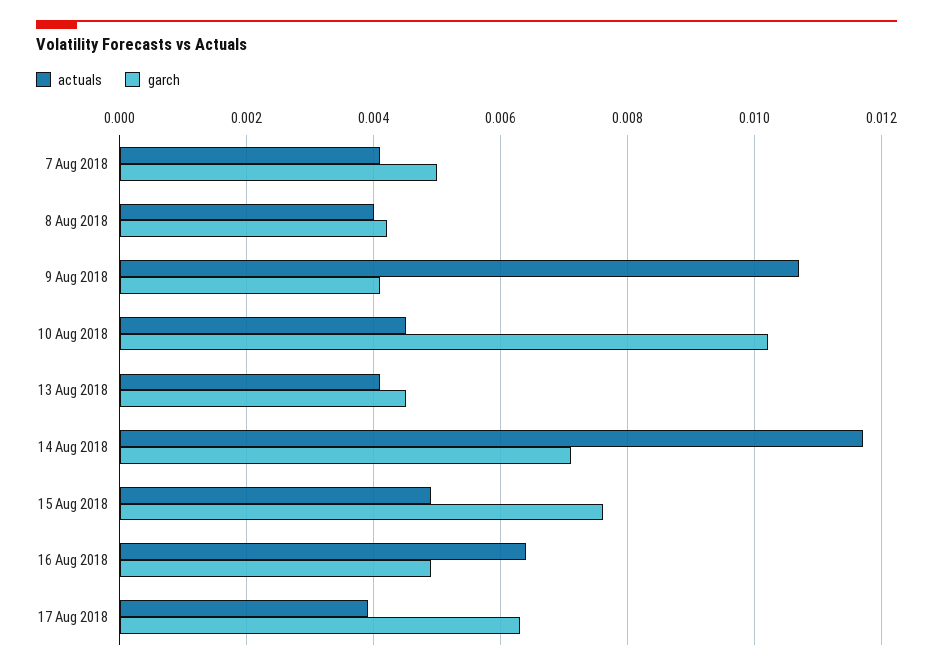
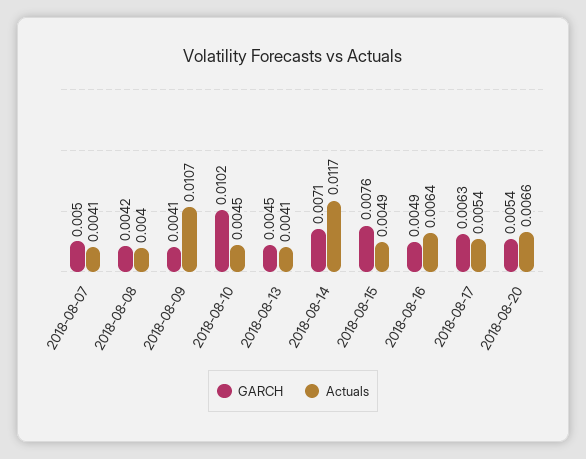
actuals, 17 Aug 2018: 0.004 -> 0.0054
garch, 2018-08-20: none -> 0.0054
actuals, 2018-08-20: none -> 0.0066

